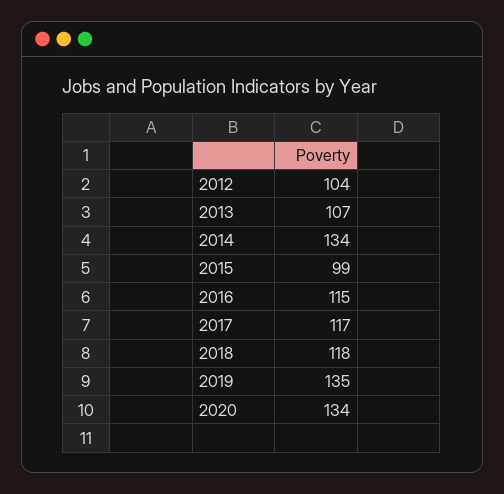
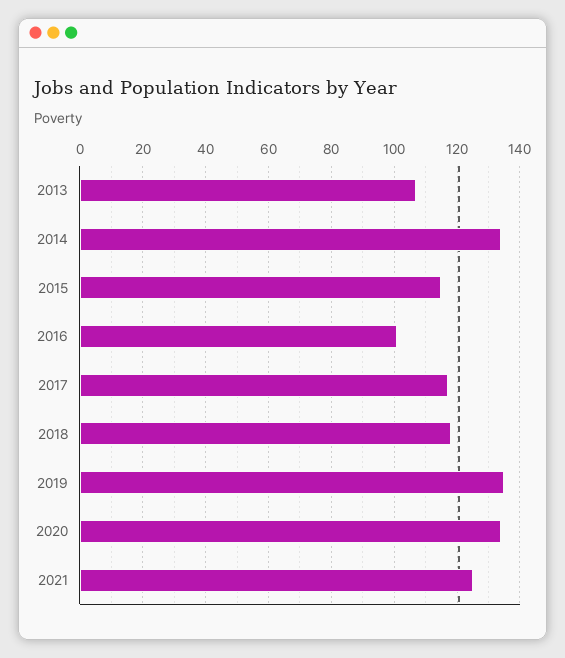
2012: 104 -> none
2015: 99 -> 115
2016: 115 -> 100
2021: none -> 125

